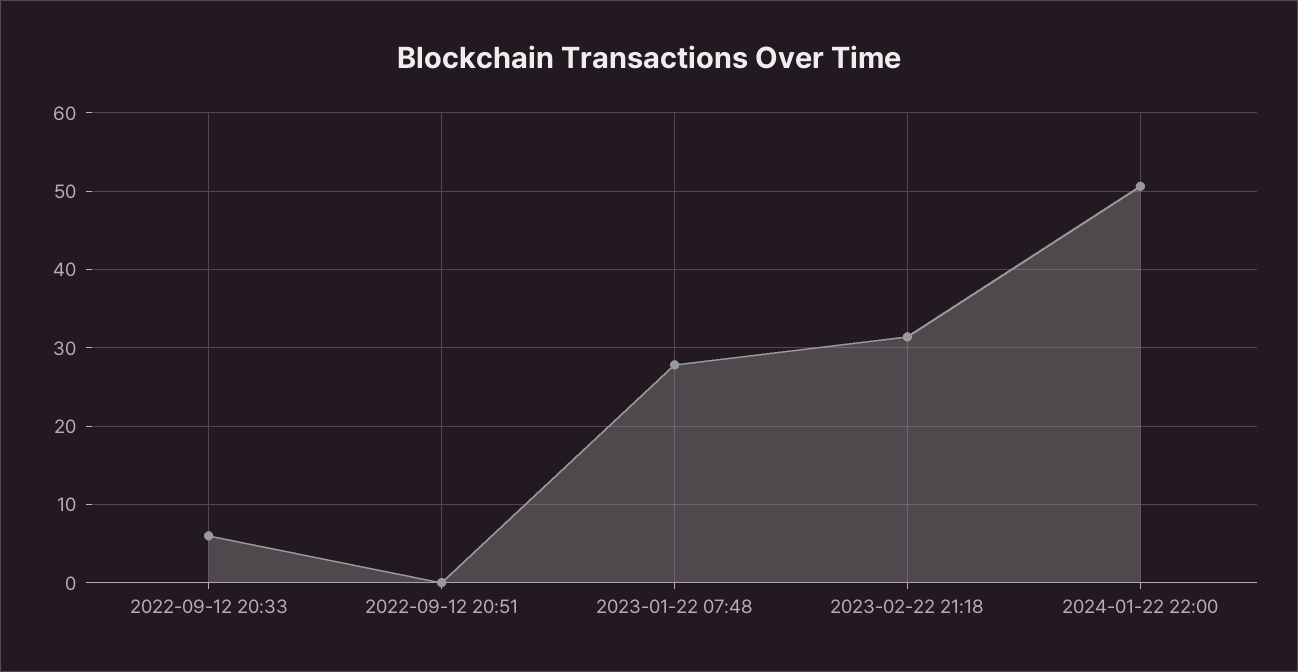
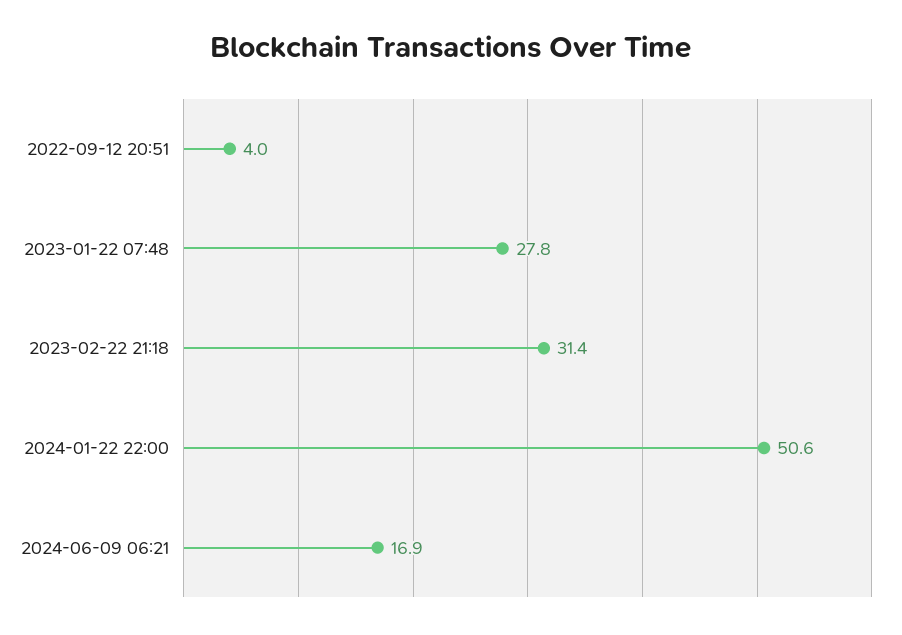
2022-09-12 20:33: 6 -> none
2022-09-12 20:51: 0 -> 4
2024-06-09 06:21: none -> 16.9

